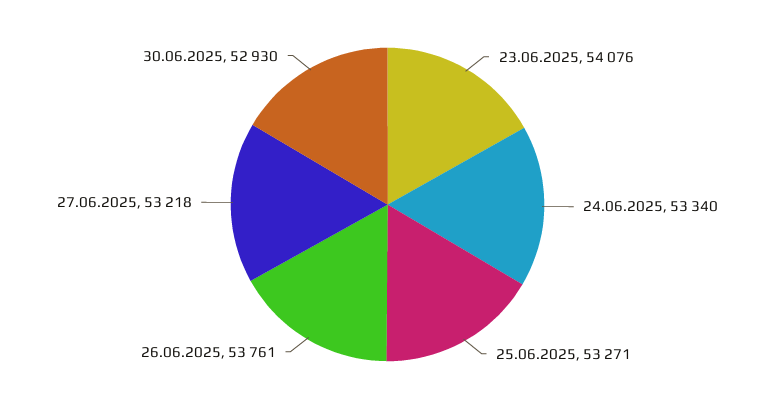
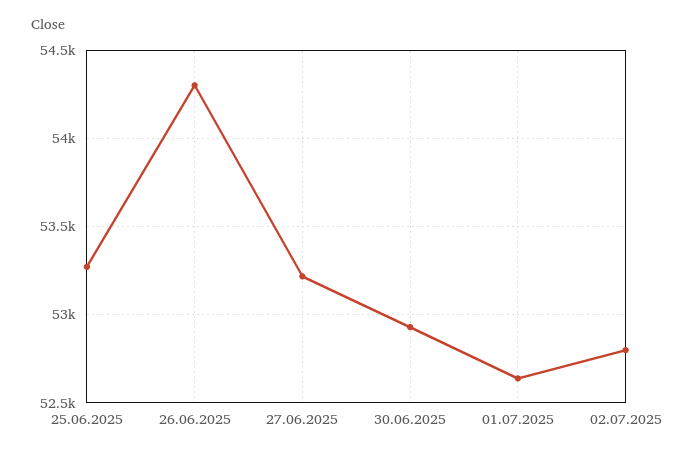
23.06.2025: 54076 -> none
24.06.2025: 53340 -> none
26.06.2025: 53761 -> 54300
01.07.2025: none -> 52650
02.07.2025: none -> 52800

